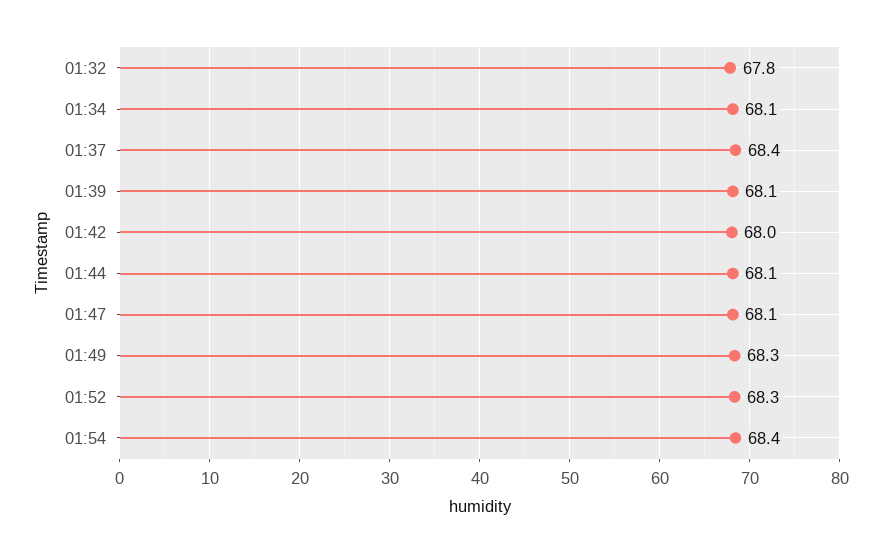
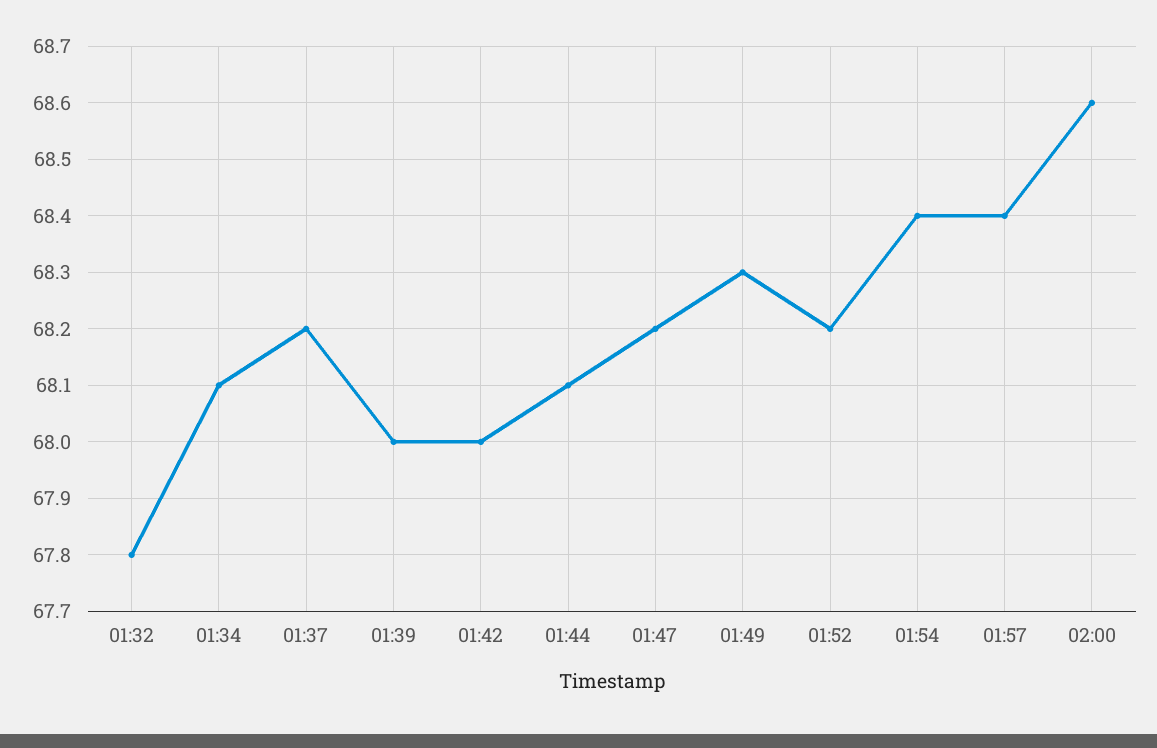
01:37: 68.4 -> 68.2
01:39: 68.1 -> 68
01:47: 68.1 -> 68.2
01:52: 68.3 -> 68.2
01:57: none -> 68.4
02:00: none -> 68.6

